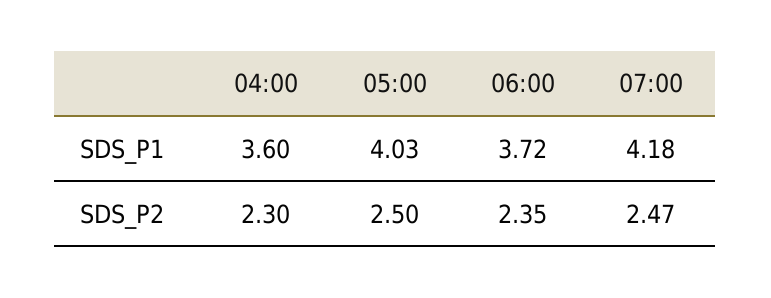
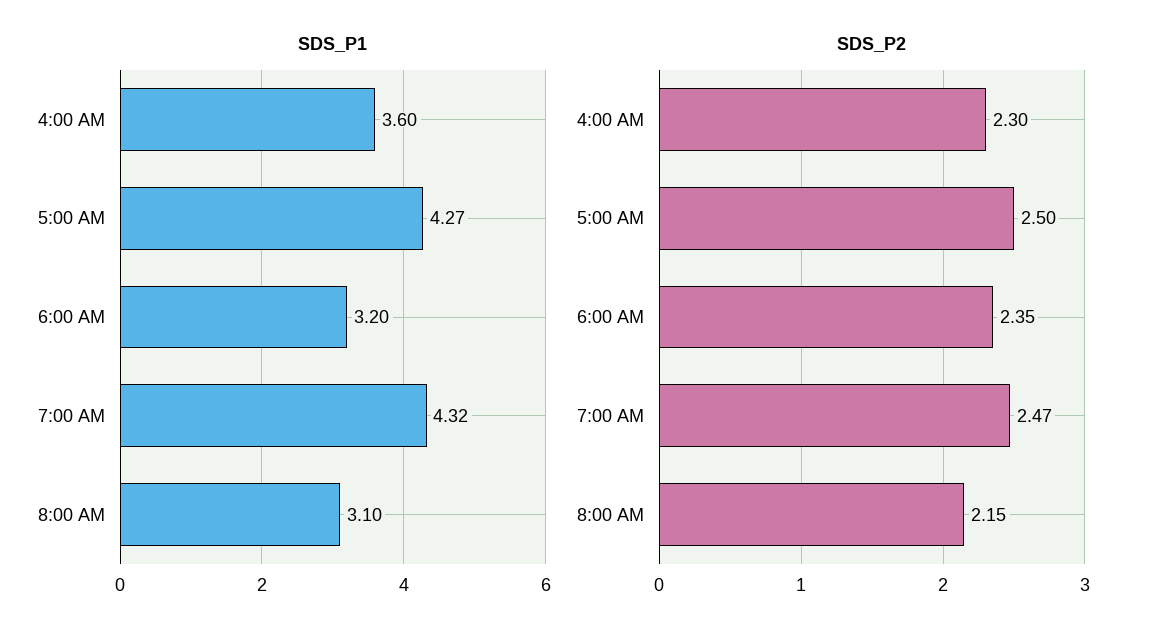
SDS_P1, 05:00: 4.03 -> 4.27
SDS_P1, 06:00: 3.72 -> 3.2
SDS_P1, 07:00: 4.18 -> 4.32
SDS_P1, 8:00 AM: none -> 3.1
SDS_P2, 8:00 AM: none -> 2.15

